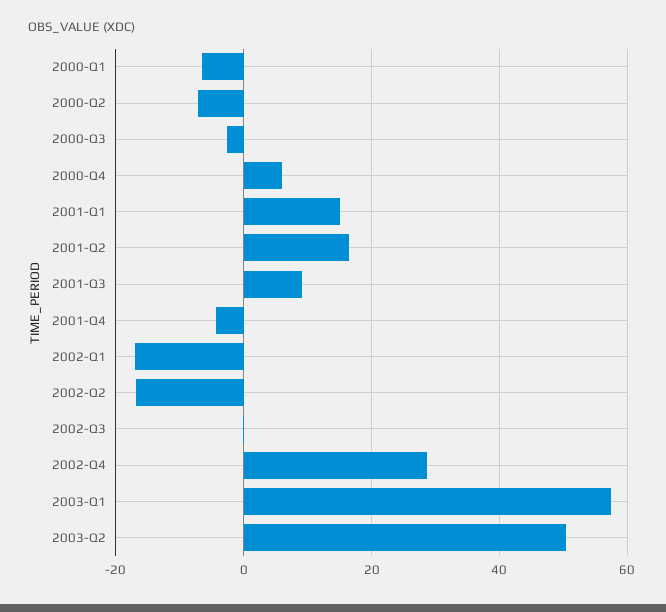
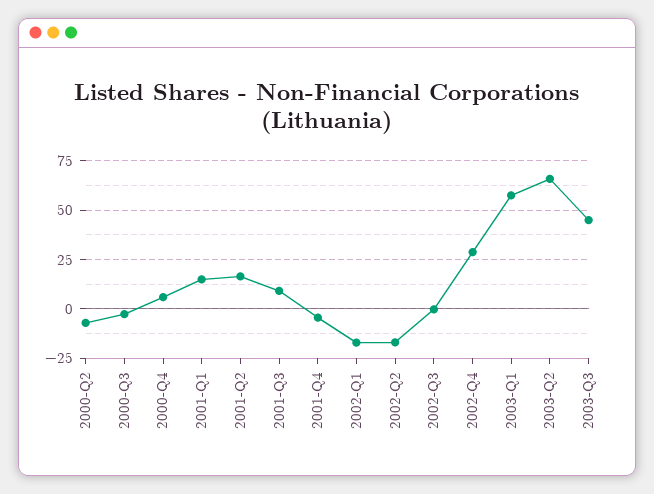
2000-Q1: -6 -> none
2003-Q2: 50 -> 65
2003-Q3: none -> 45

